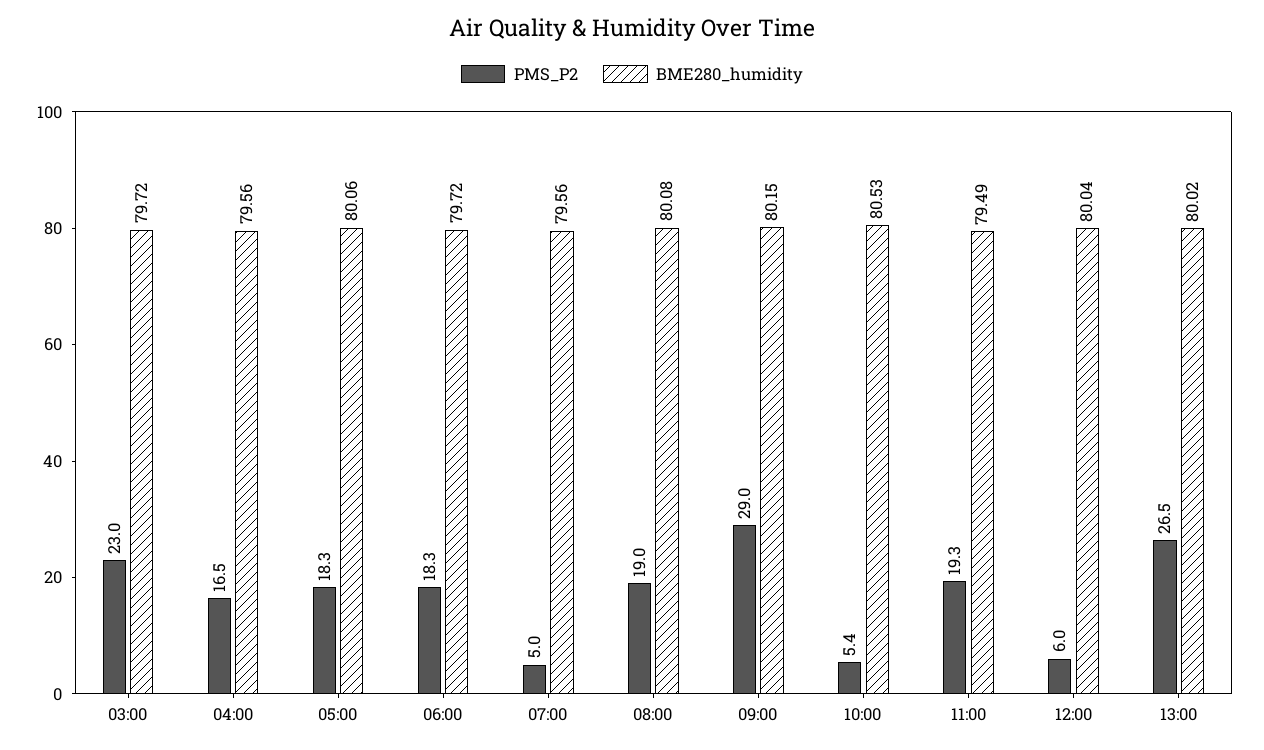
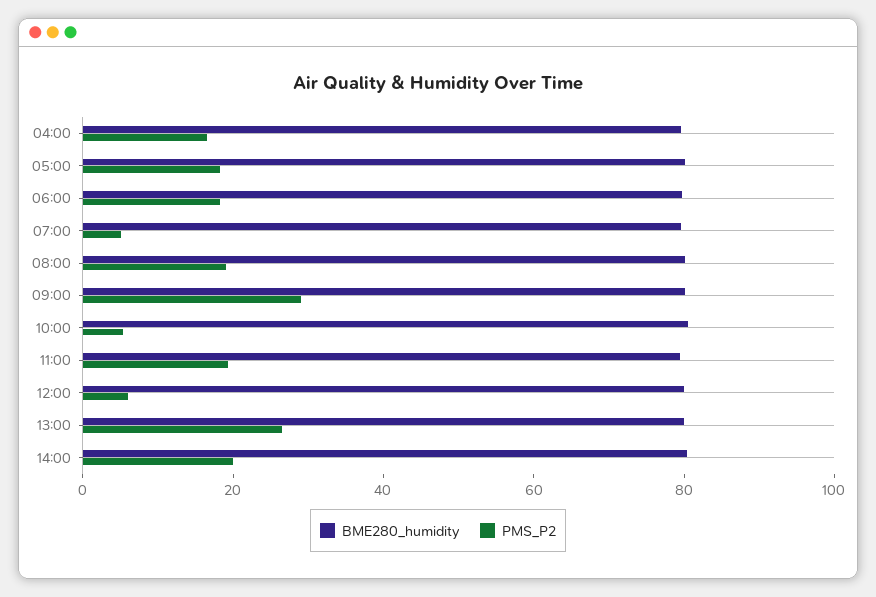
PMS_P2, 03:00: 23 -> none
BME280_humidity, 03:00: 79.72 -> none
BME280_humidity, 14:00: none -> 80
PMS_P2, 14:00: none -> 20

